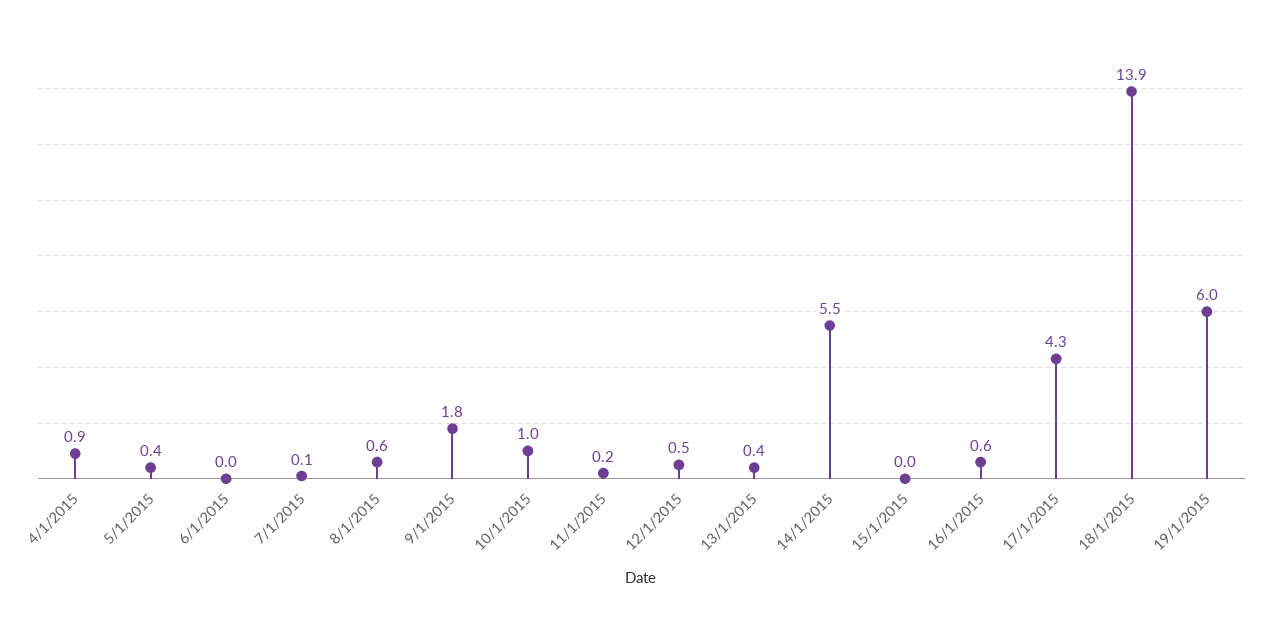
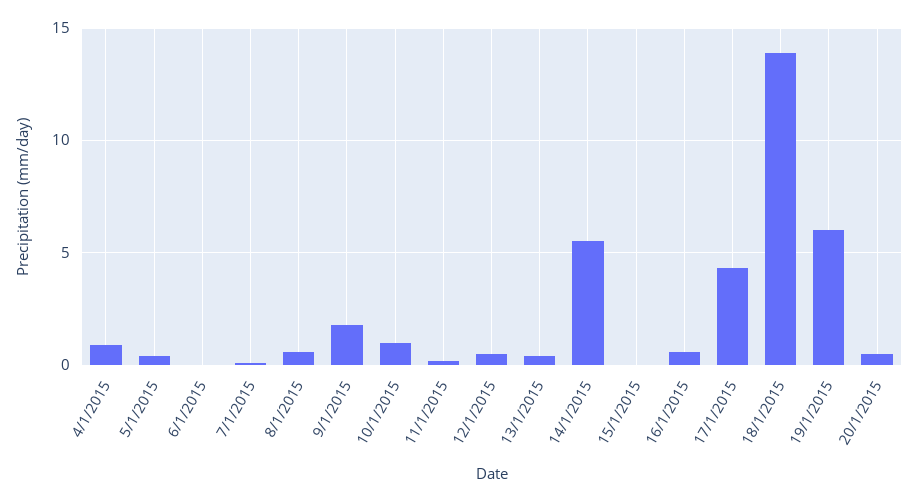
20/1/2015: none -> 0.5

